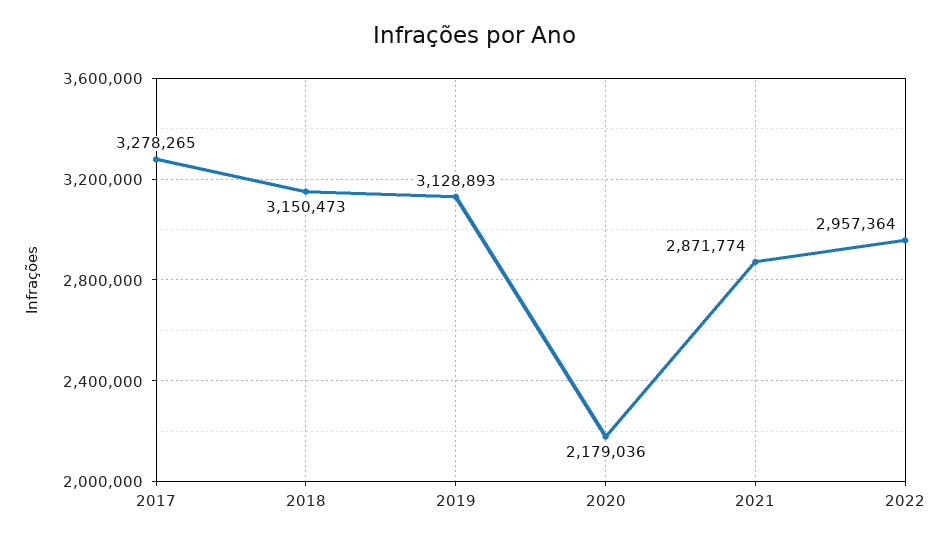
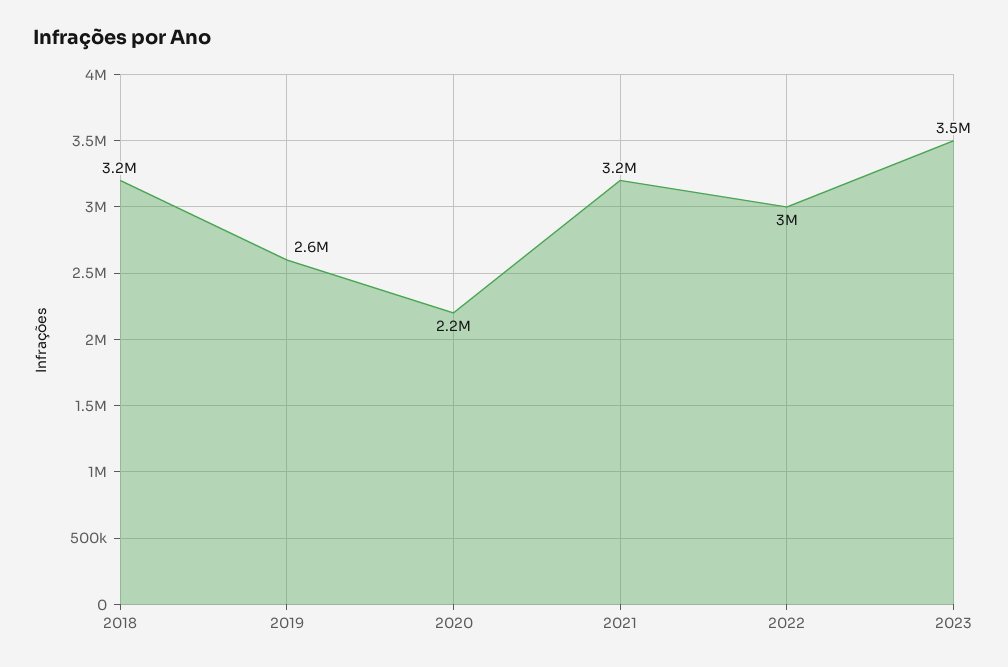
2017: 3278265 -> none
2019: 3128893 -> 2600000
2021: 2871774 -> 3200000
2023: none -> 3500000

